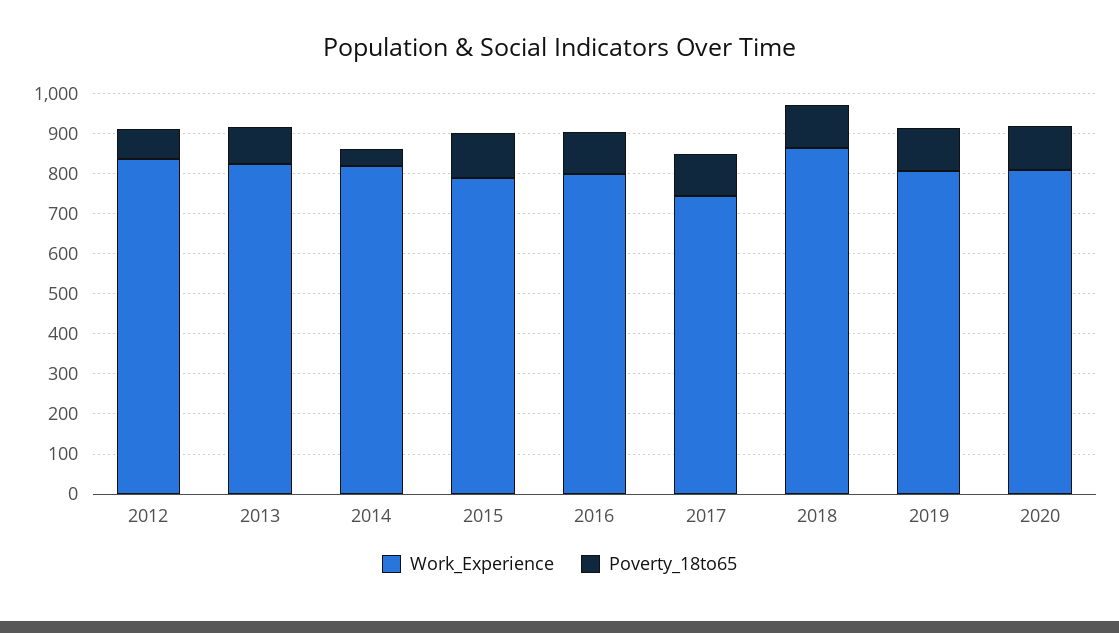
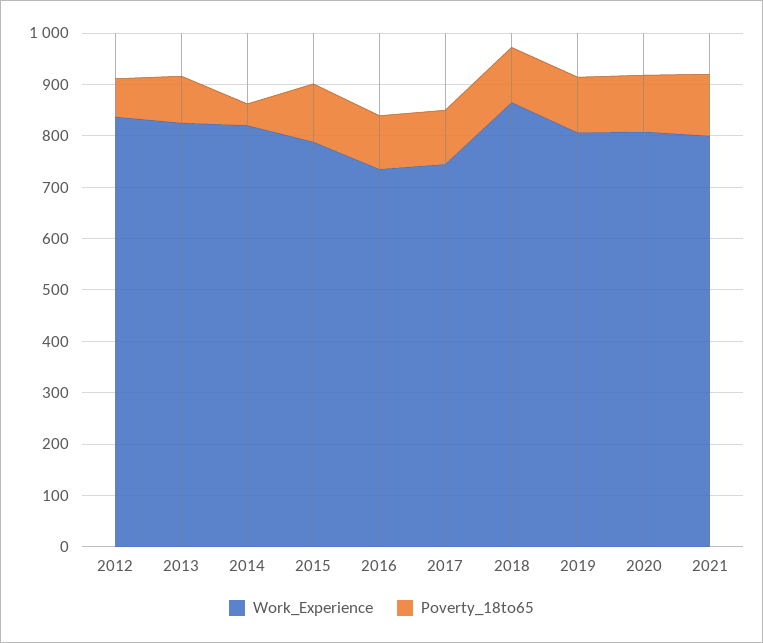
Work_Experience, 2016: 800 -> 740
Work_Experience, 2021: none -> 800
Poverty_18to65, 2021: none -> 120

